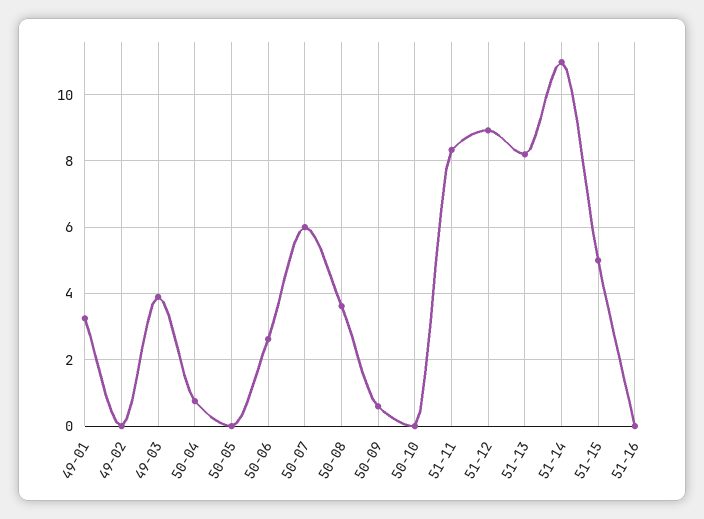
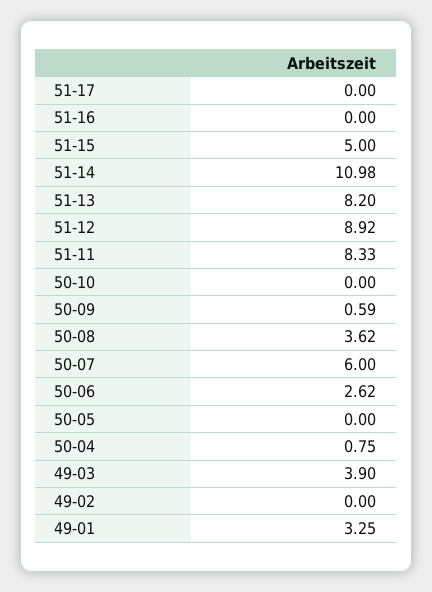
51-17: none -> 0

